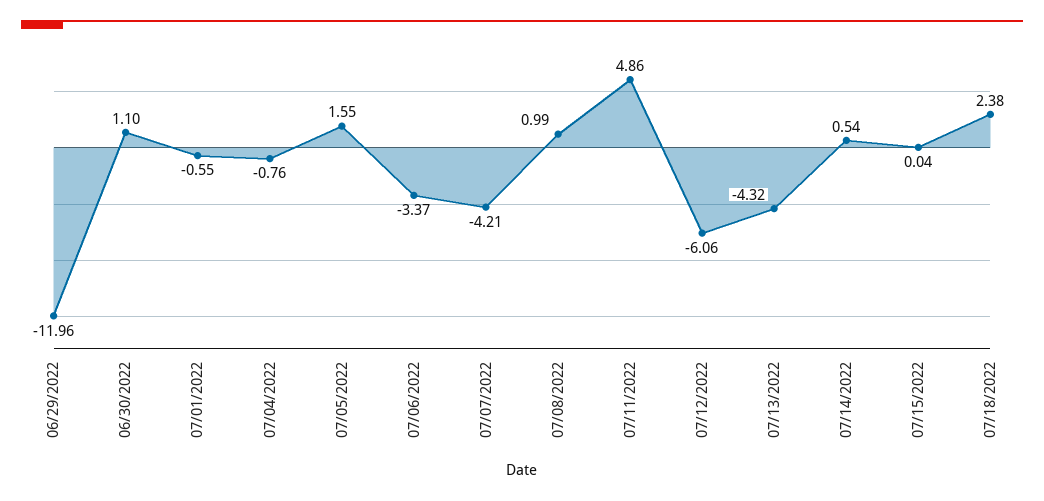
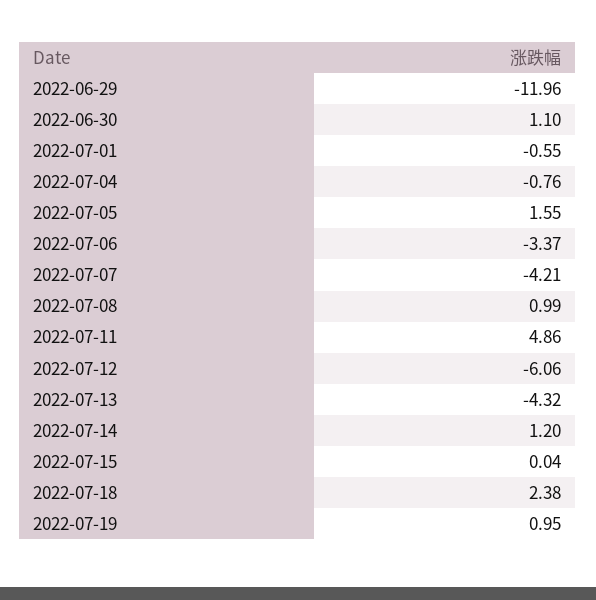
07/14/2022: 0.54 -> 1.2
2022-07-19: none -> 0.95

